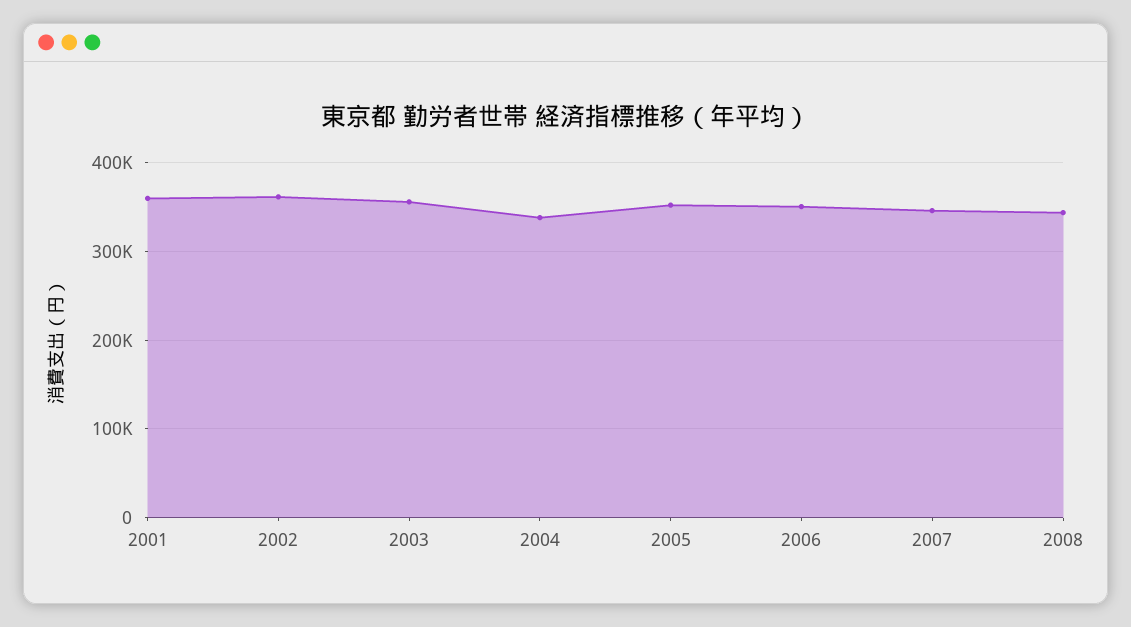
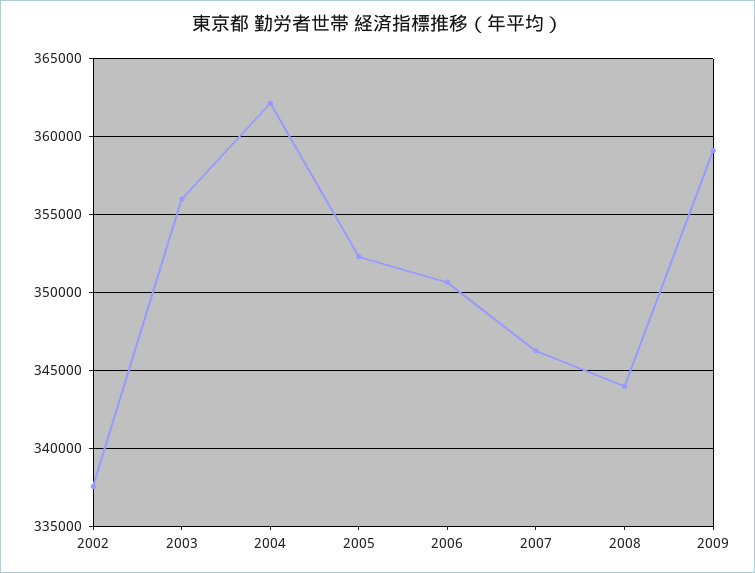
2001: 360000 -> none
2002: 360000 -> 337500
2004: 340000 -> 362000
2009: none -> 359000

